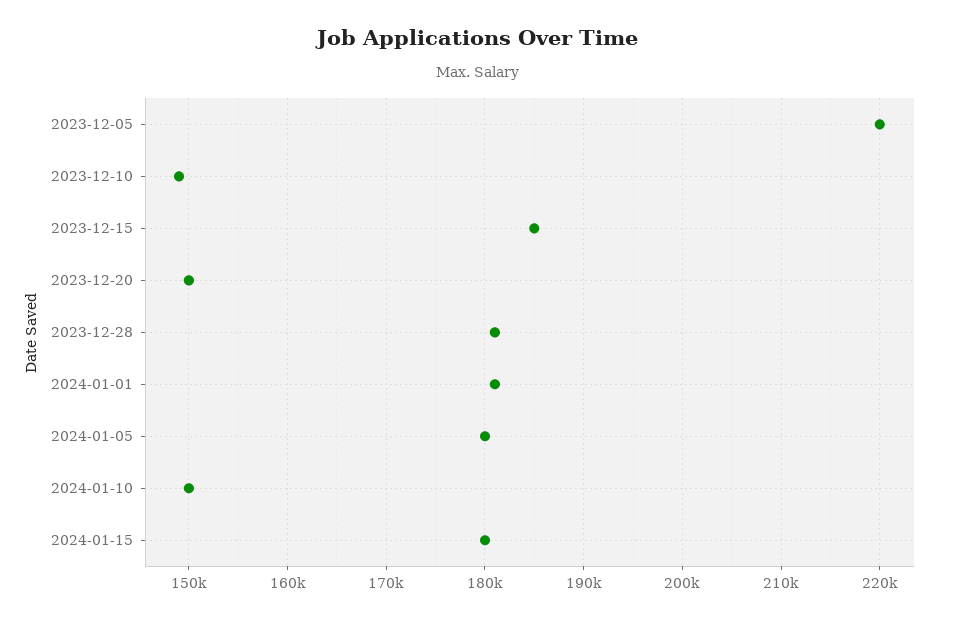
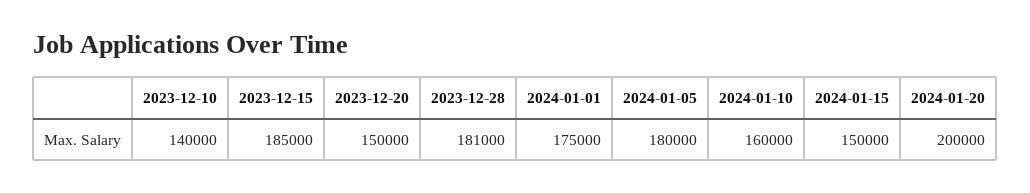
2023-12-05: 220000 -> none
2023-12-10: 149000 -> 140000
2024-01-01: 181000 -> 175000
2024-01-10: 150000 -> 160000
2024-01-15: 180000 -> 150000
2024-01-20: none -> 200000

